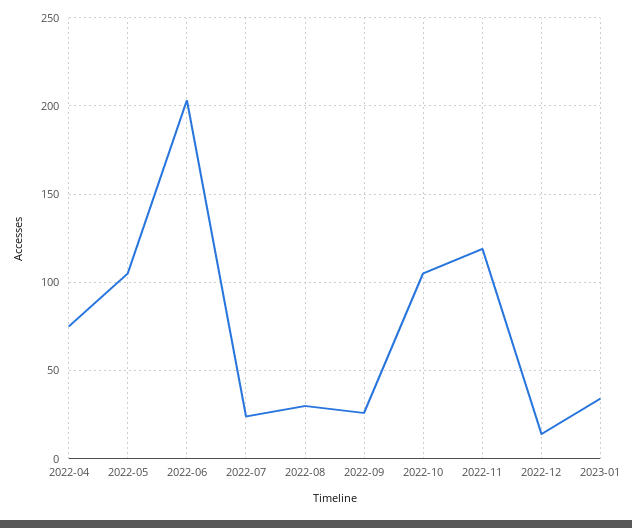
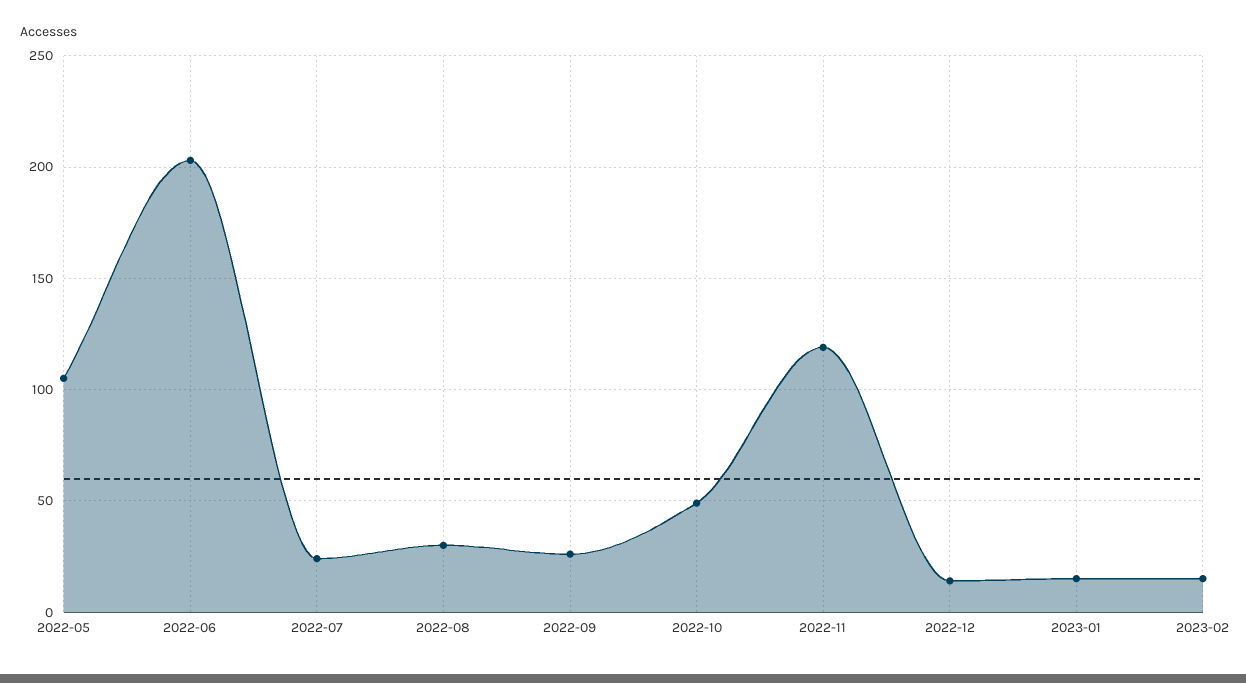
2022-04: 75 -> none
2022-10: 105 -> 50
2023-01: 35 -> 15
2023-02: none -> 15

